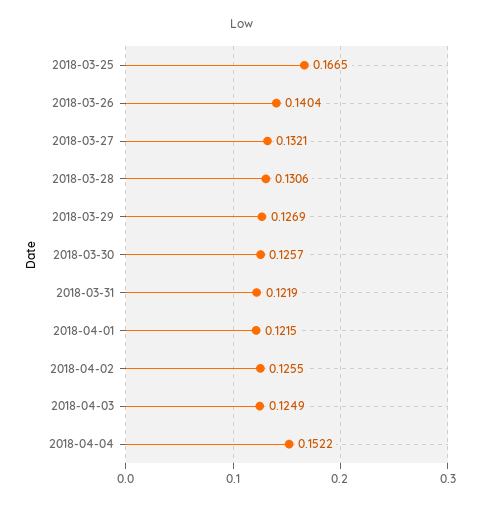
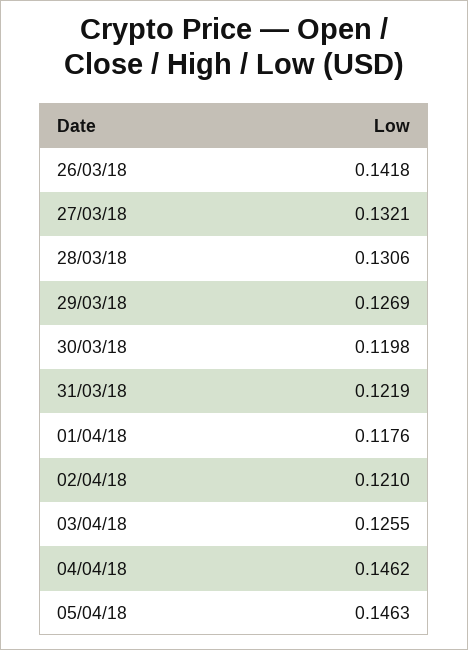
2018-03-25: 0.1665 -> none
2018-03-26: 0.1404 -> 0.1418
2018-03-30: 0.1257 -> 0.1198
2018-04-01: 0.1215 -> 0.1176
2018-04-02: 0.1255 -> 0.121
2018-04-03: 0.1249 -> 0.1255
2018-04-04: 0.1522 -> 0.1462
05/04/18: none -> 0.1463

